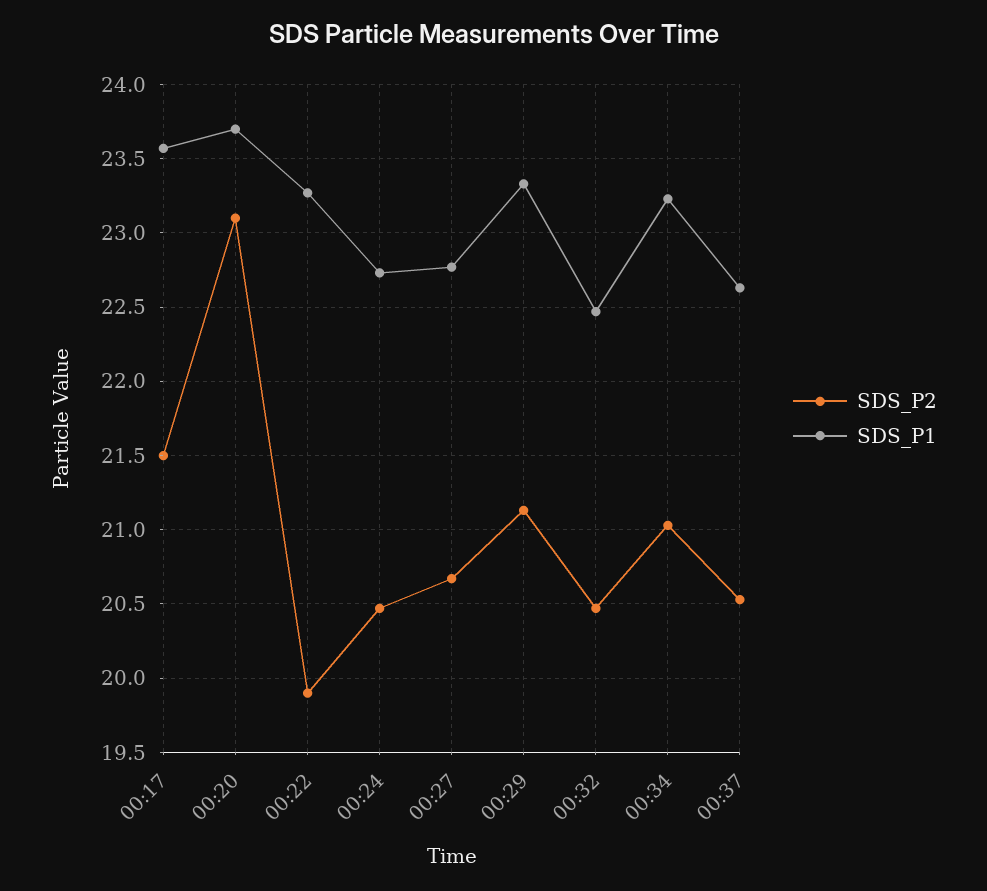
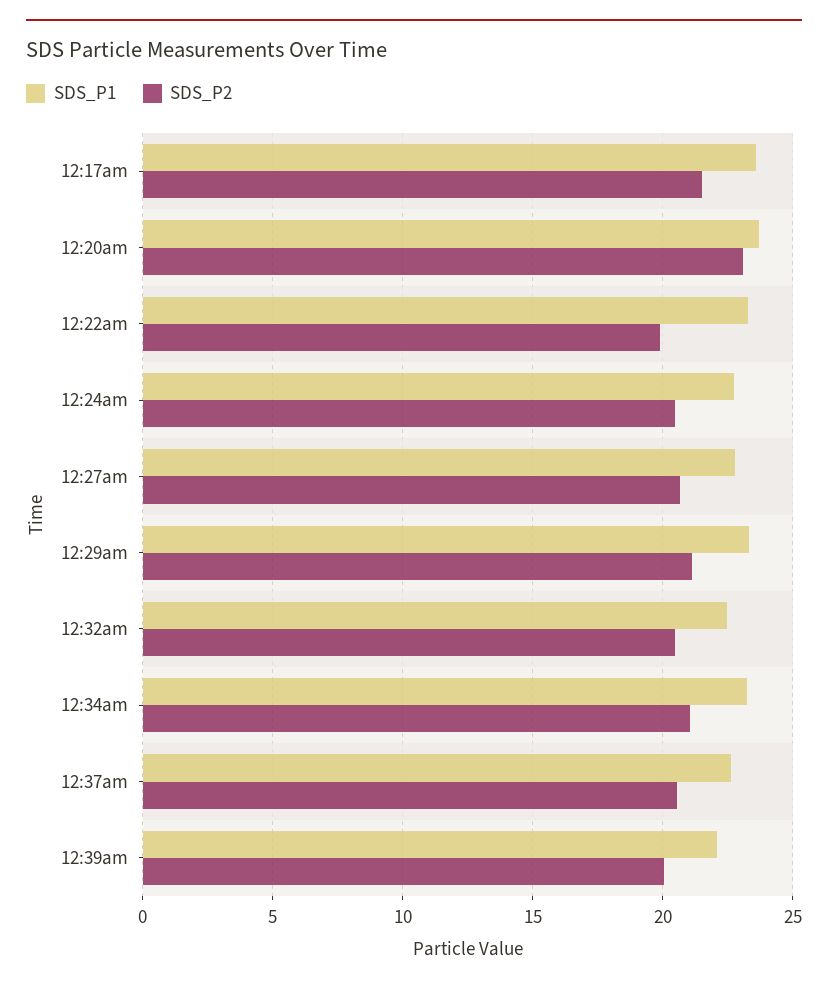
SDS_P1, 12:39am: none -> 22
SDS_P2, 12:39am: none -> 20

